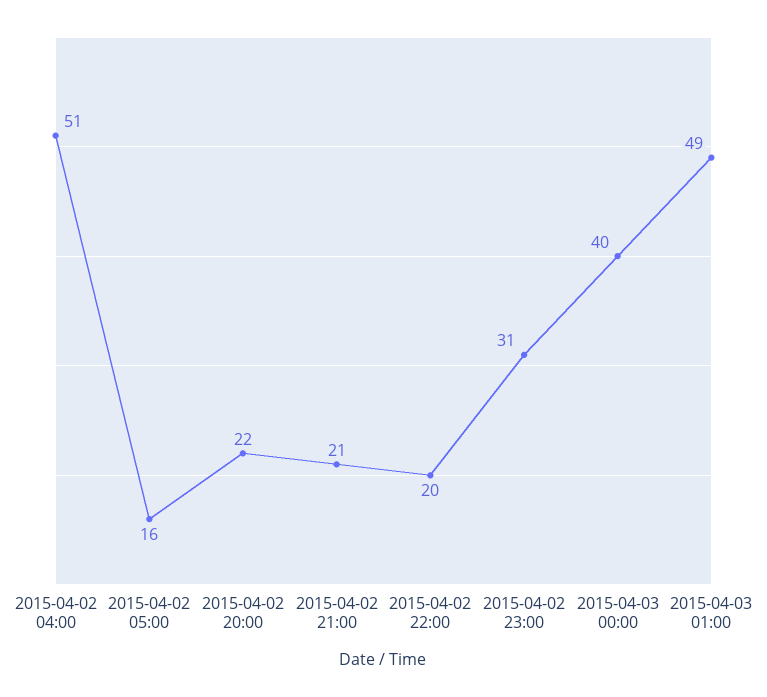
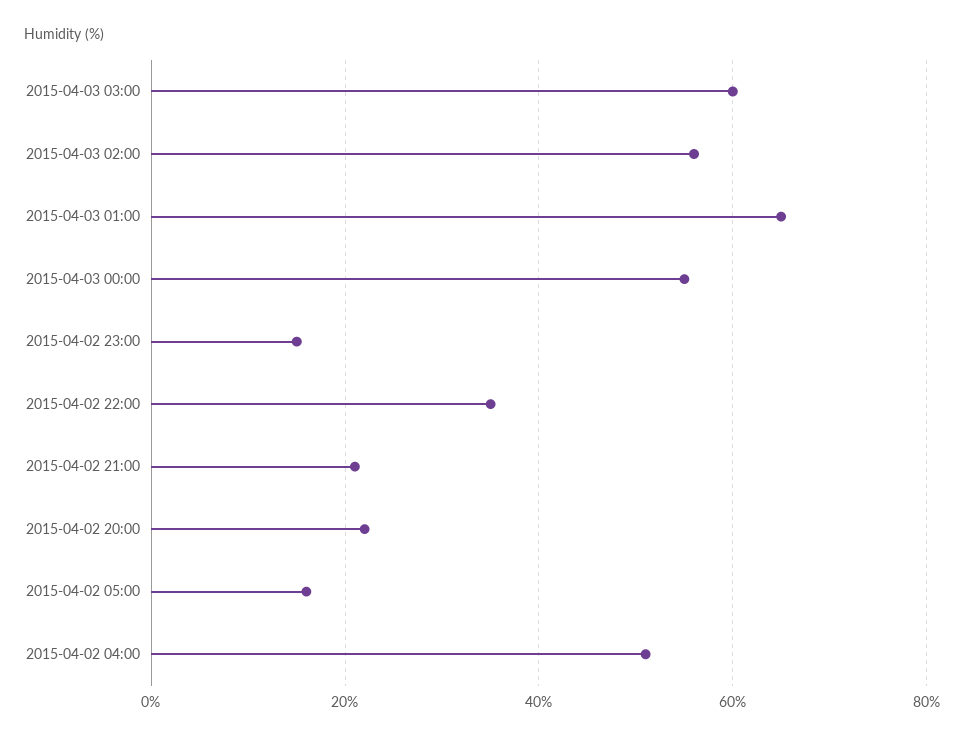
2015-04-02 22:00: 20 -> 35
2015-04-02 23:00: 31 -> 15
2015-04-03 00:00: 40 -> 55
2015-04-03 01:00: 49 -> 65
2015-04-03 03:00: none -> 60
2015-04-03 02:00: none -> 55

